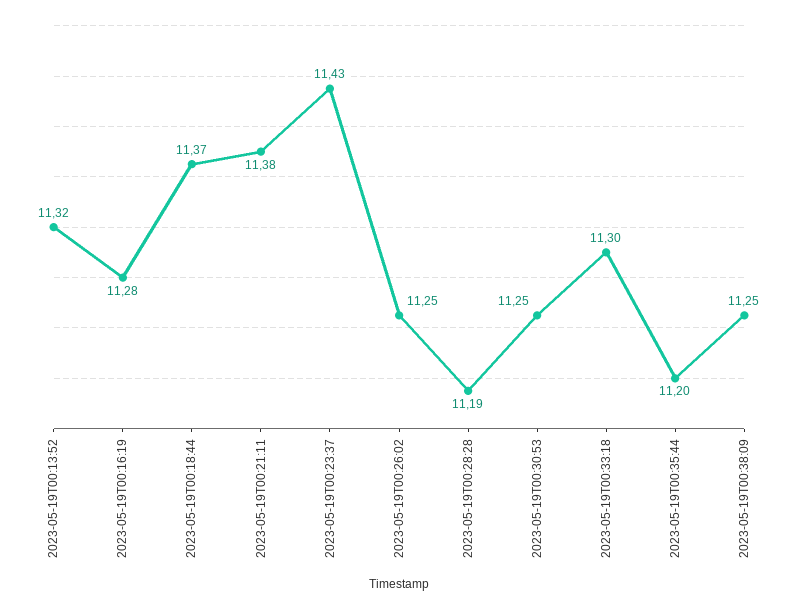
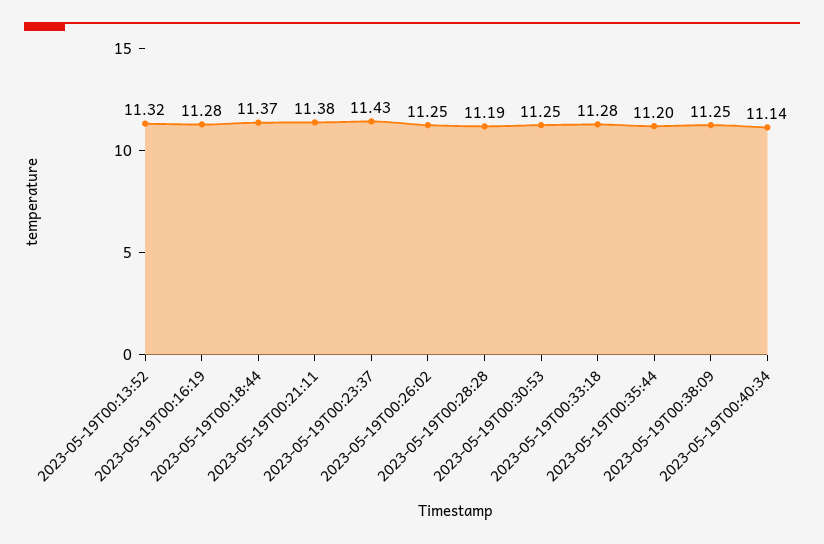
2023-05-19T00:33:18: 11.3 -> 11.28
2023-05-19T00:40:34: none -> 11.14

